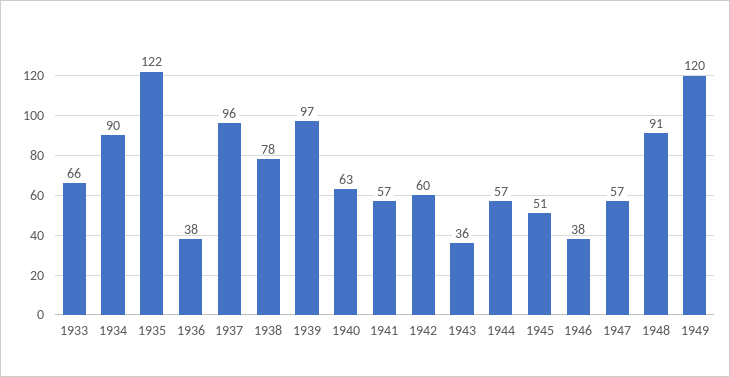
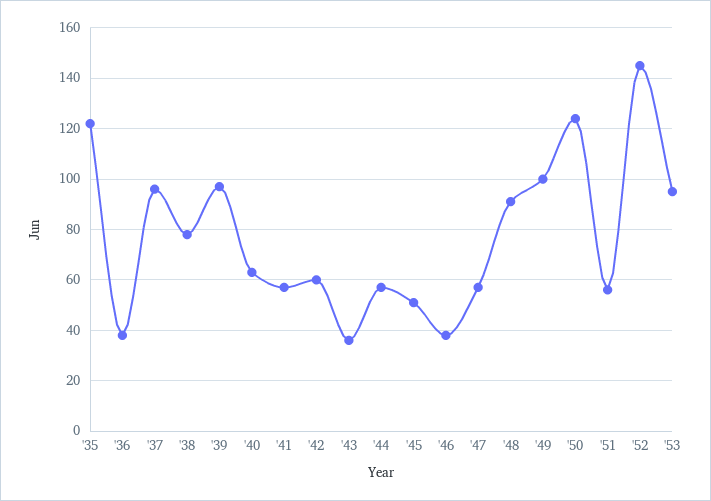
1933: 66 -> none
1934: 90 -> none
1949: 120 -> 100
'50: none -> 125
'51: none -> 55
'52: none -> 145
'53: none -> 95

